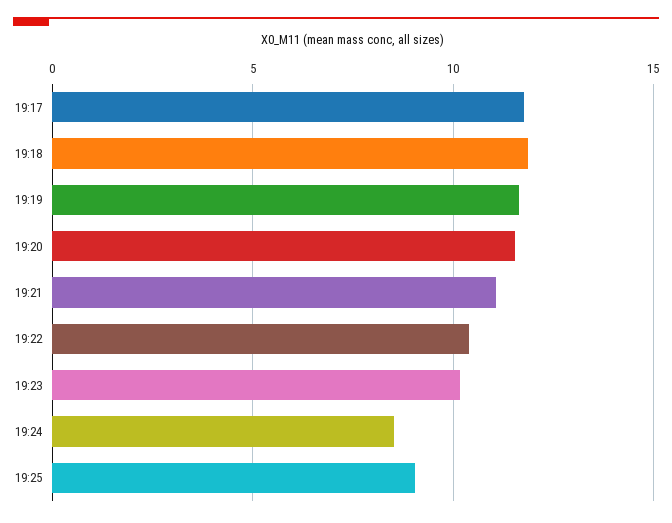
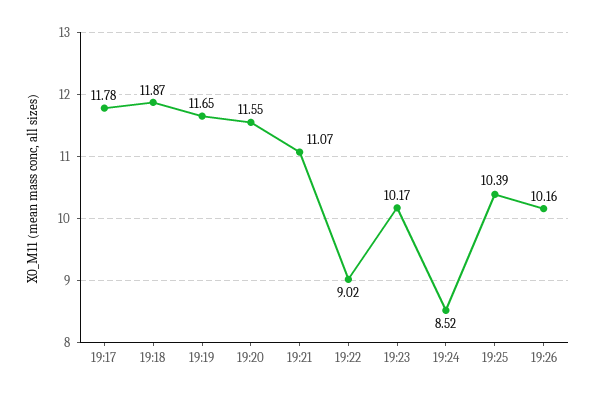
19:22: 10.5 -> 9.02
19:25: 9 -> 10.39
19:26: none -> 10.16

